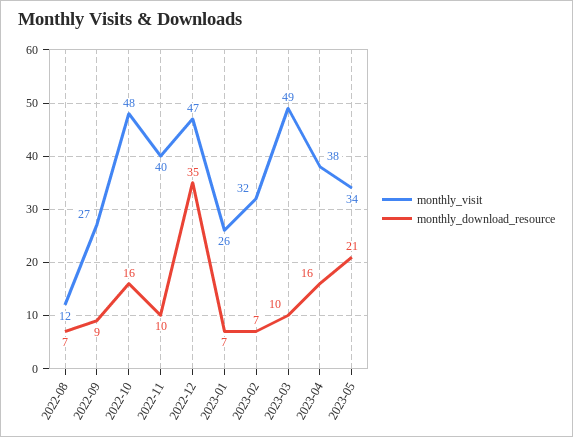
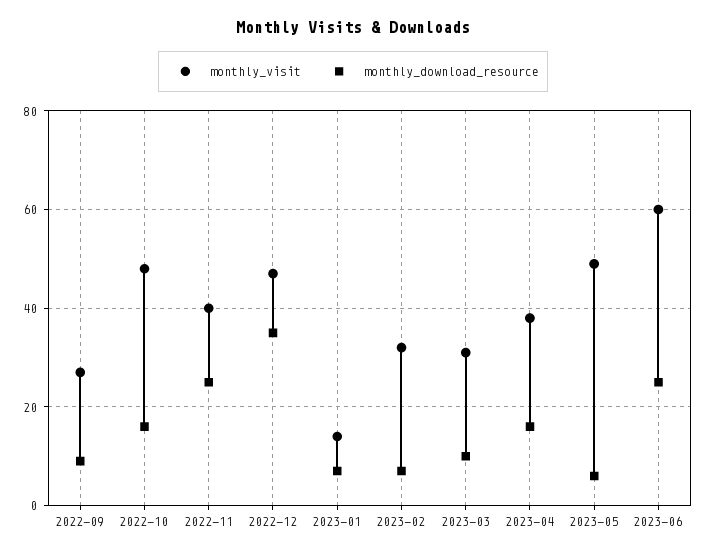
monthly_visit, 2022-08: 12 -> none
monthly_download_resource, 2022-08: 7 -> none
monthly_download_resource, 2022-11: 10 -> 25
monthly_visit, 2023-01: 26 -> 15
monthly_visit, 2023-03: 49 -> 30
monthly_visit, 2023-05: 34 -> 50
monthly_download_resource, 2023-05: 21 -> 5
monthly_visit, 2023-06: none -> 60
monthly_download_resource, 2023-06: none -> 25

